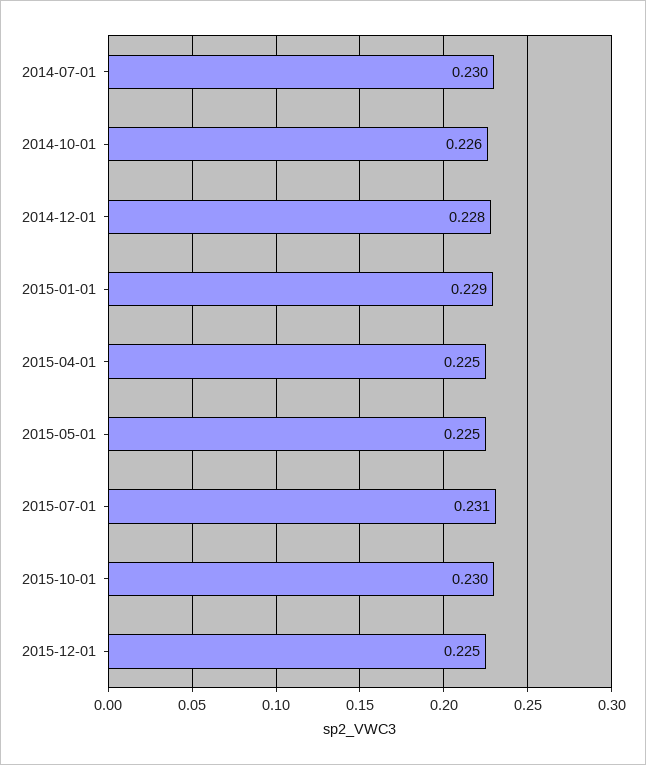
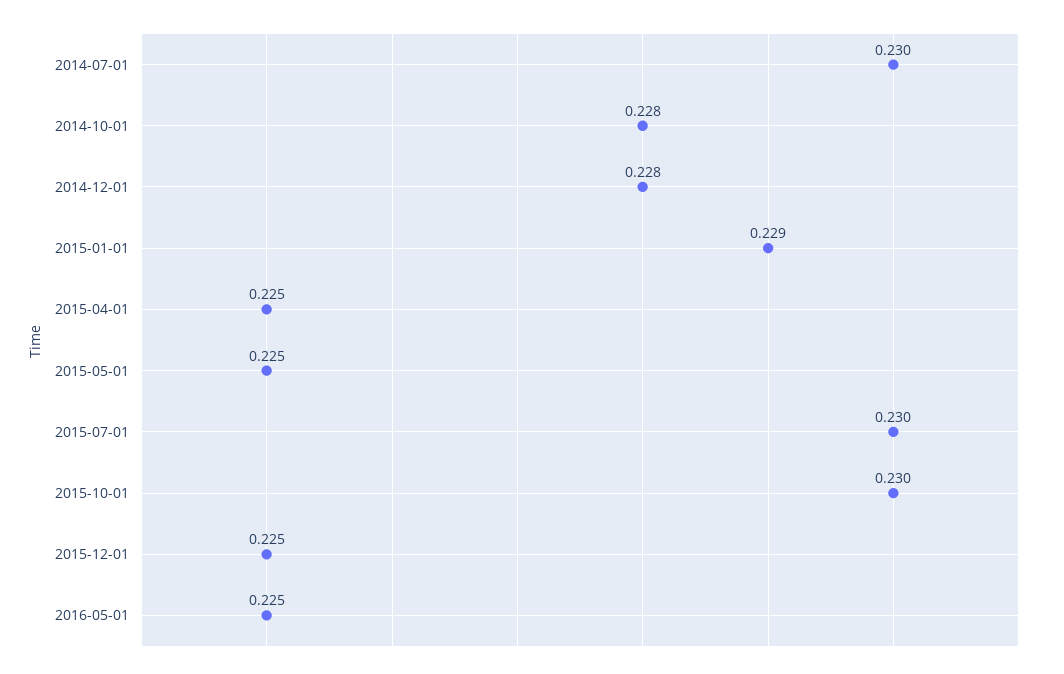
2014-10-01: 0.226 -> 0.228
2015-07-01: 0.231 -> 0.23
2016-05-01: none -> 0.225

